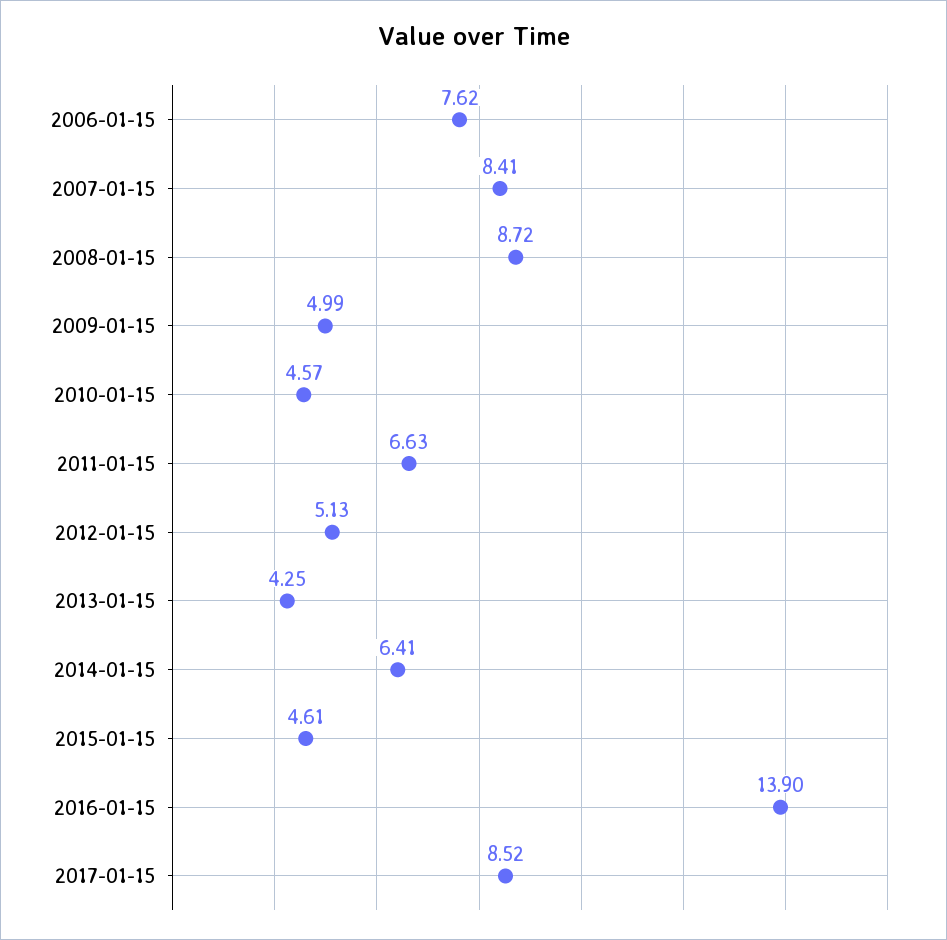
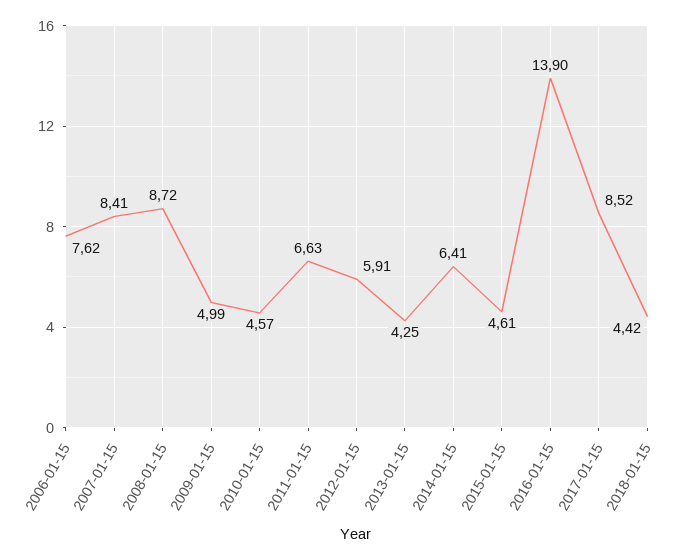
2012-01-15: 5.13 -> 5.91
2018-01-15: none -> 4.42

